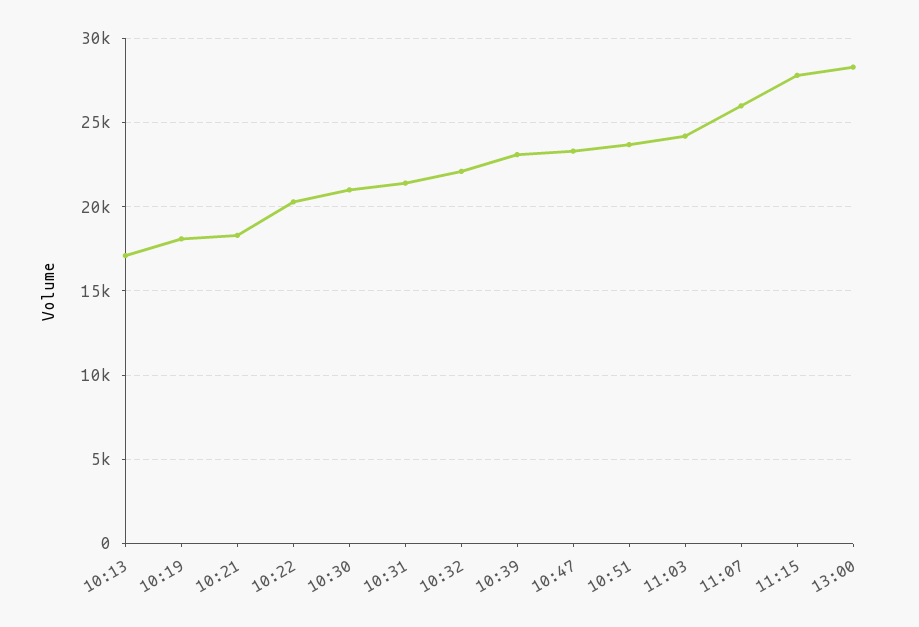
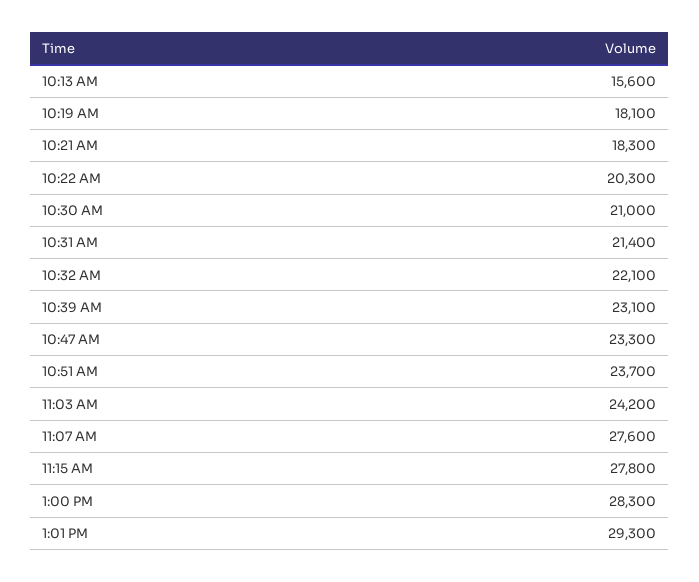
10:13: 17000 -> 15600
11:07: 26000 -> 27600
1:01 PM: none -> 29300

